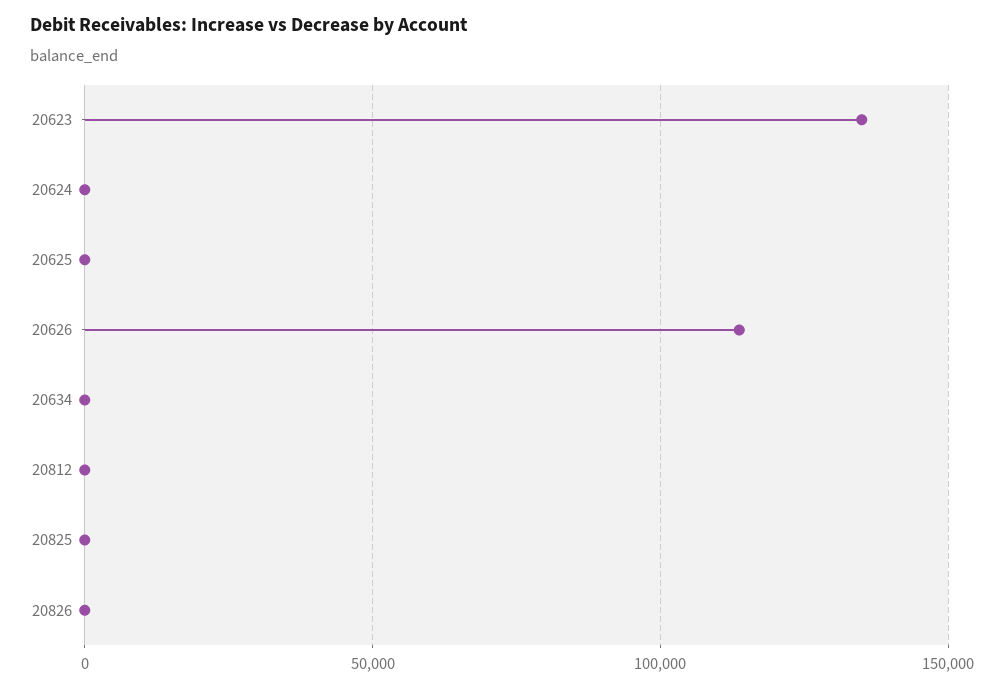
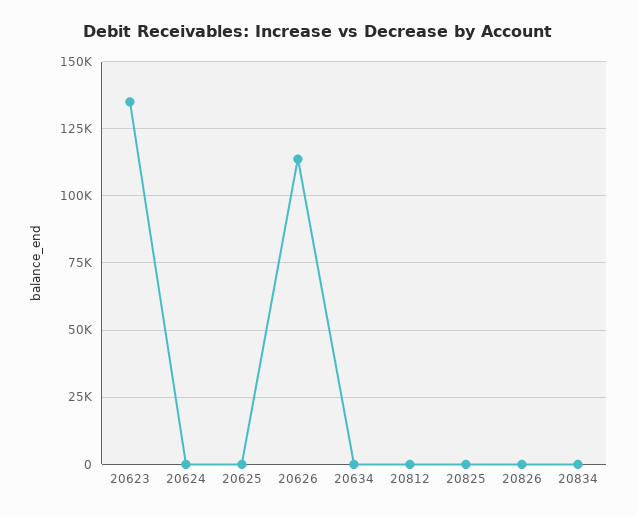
20834: none -> 0

